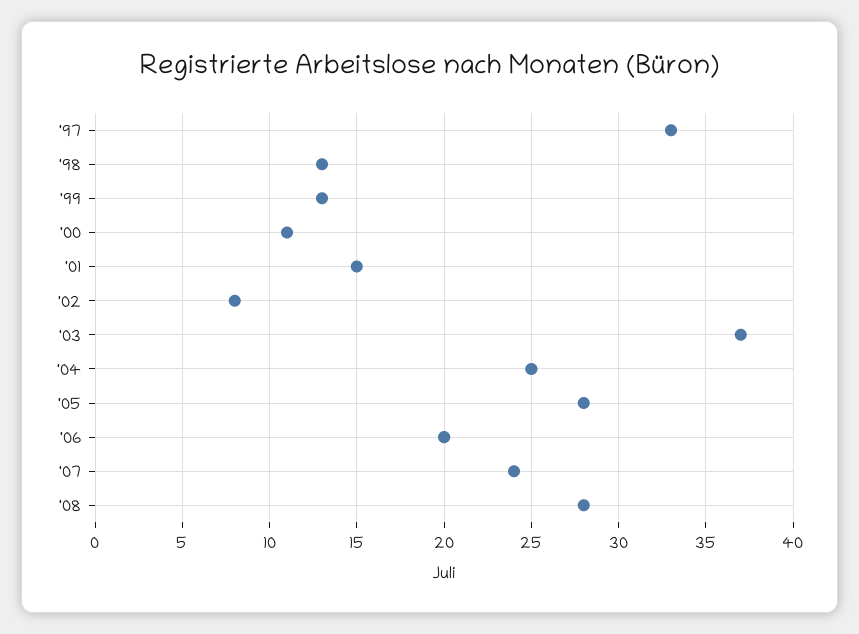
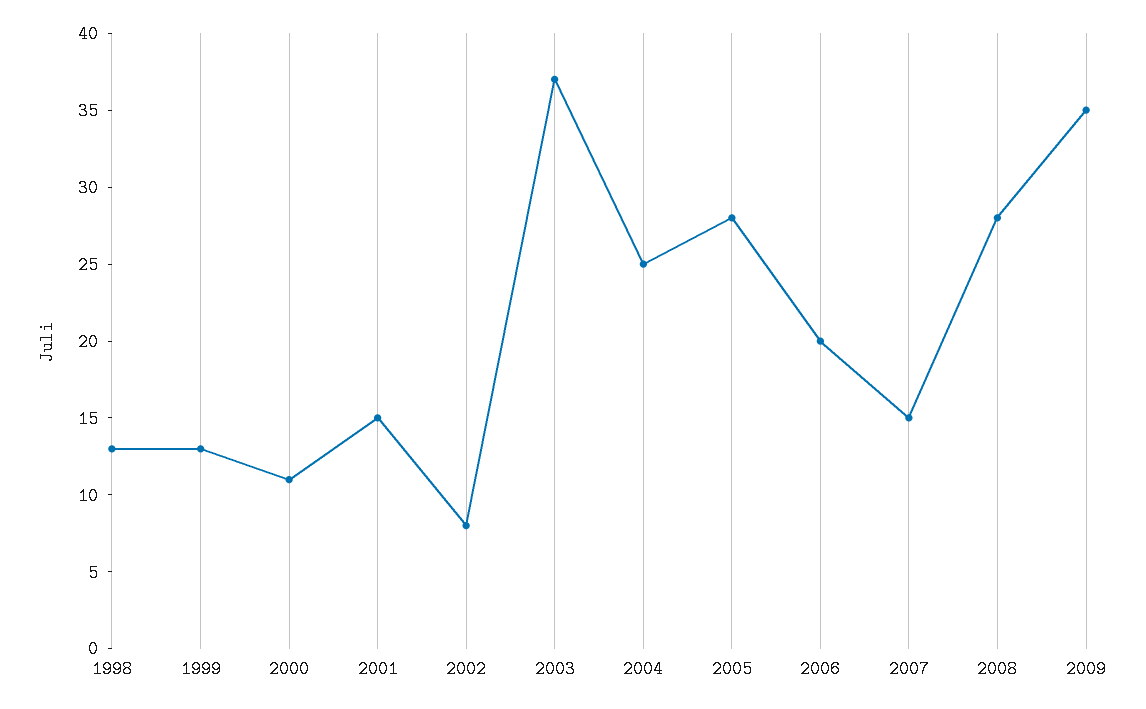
'97: 33 -> none
'07: 24 -> 15
2009: none -> 35

